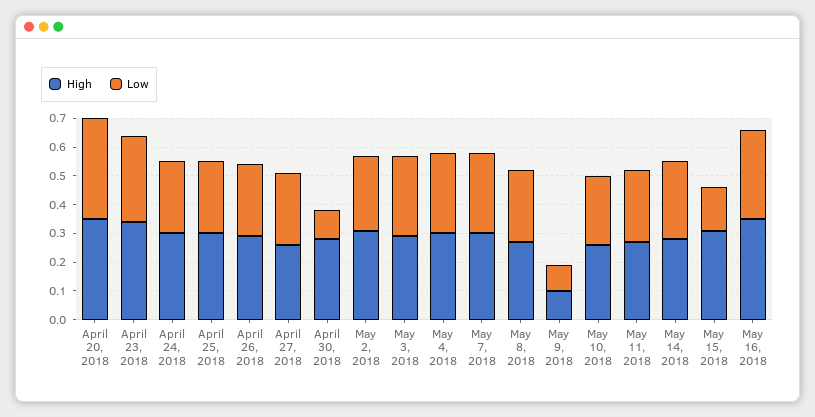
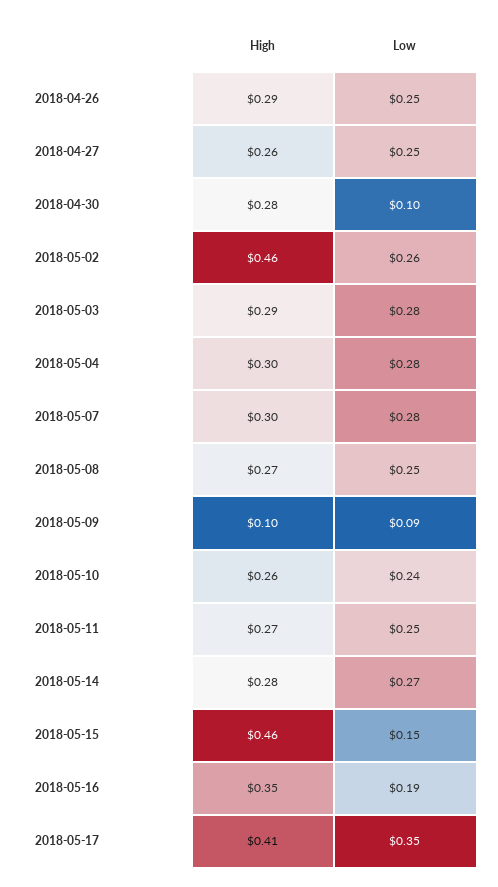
High, April 20, 2018: 0.35 -> none
Low, April 20, 2018: 0.35 -> none
High, April 23, 2018: 0.35 -> none
Low, April 23, 2018: 0.3 -> none
High, April 24, 2018: 0.3 -> none
Low, April 24, 2018: 0.25 -> none
High, April 25, 2018: 0.3 -> none
Low, April 25, 2018: 0.25 -> none
High, May 2, 2018: 0.3 -> 0.46
High, May 15, 2018: 0.3 -> 0.46
Low, May 16, 2018: 0.3 -> 0.19
High, 2018-05-17: none -> 0.41
Low, 2018-05-17: none -> 0.35

